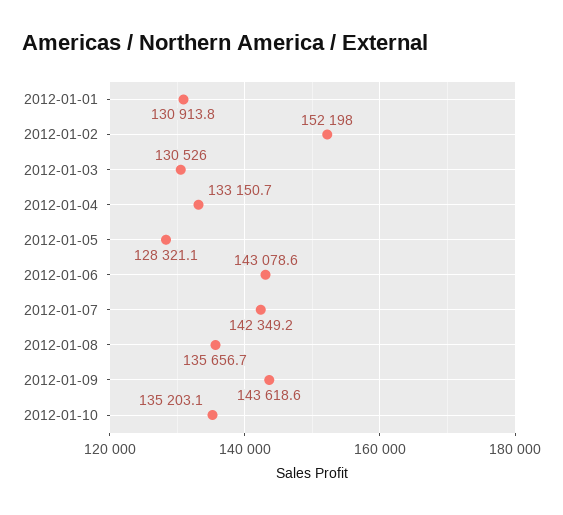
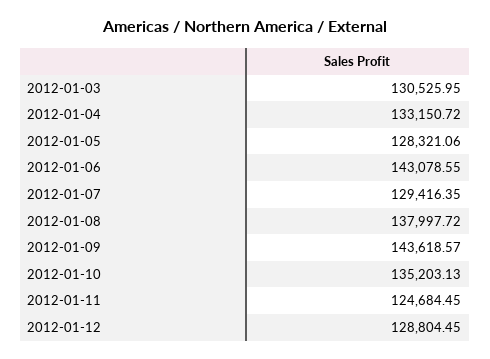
2012-01-01: 130913.8 -> none
2012-01-02: 152198 -> none
2012-01-07: 142349.2 -> 129416.35
2012-01-08: 135656.7 -> 137997.72
2012-01-11: none -> 124684.45
2012-01-12: none -> 128804.45

